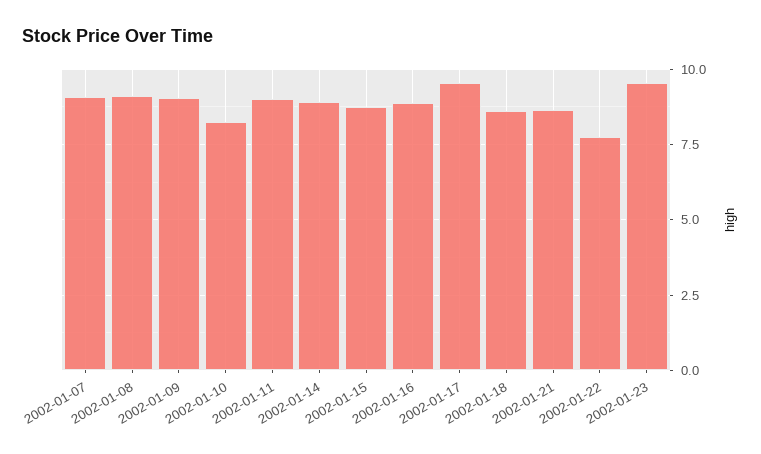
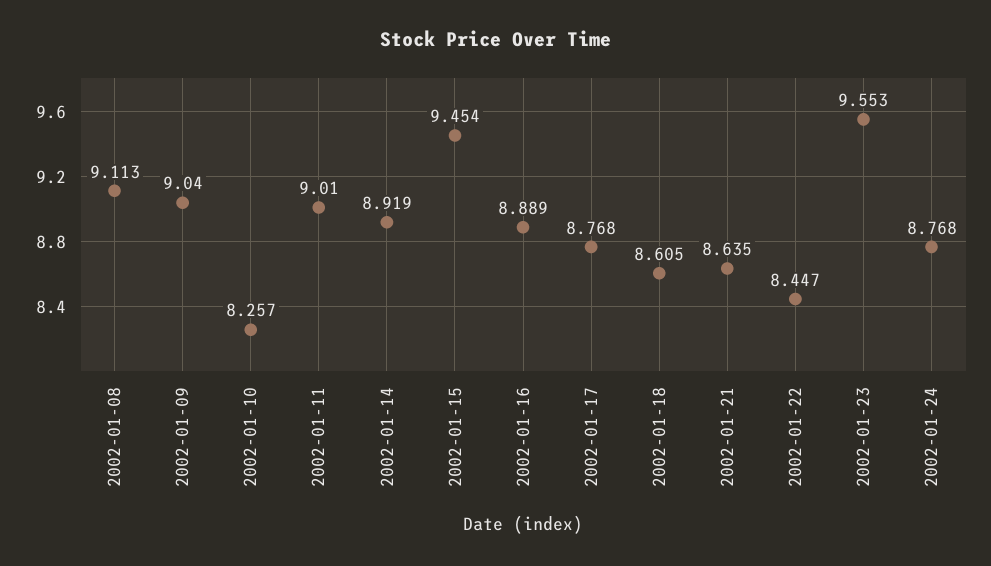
2002-01-07: 9 -> none
2002-01-15: 8.75 -> 9.454
2002-01-17: 9.5 -> 8.768
2002-01-22: 7.75 -> 8.447
2002-01-24: none -> 8.768

